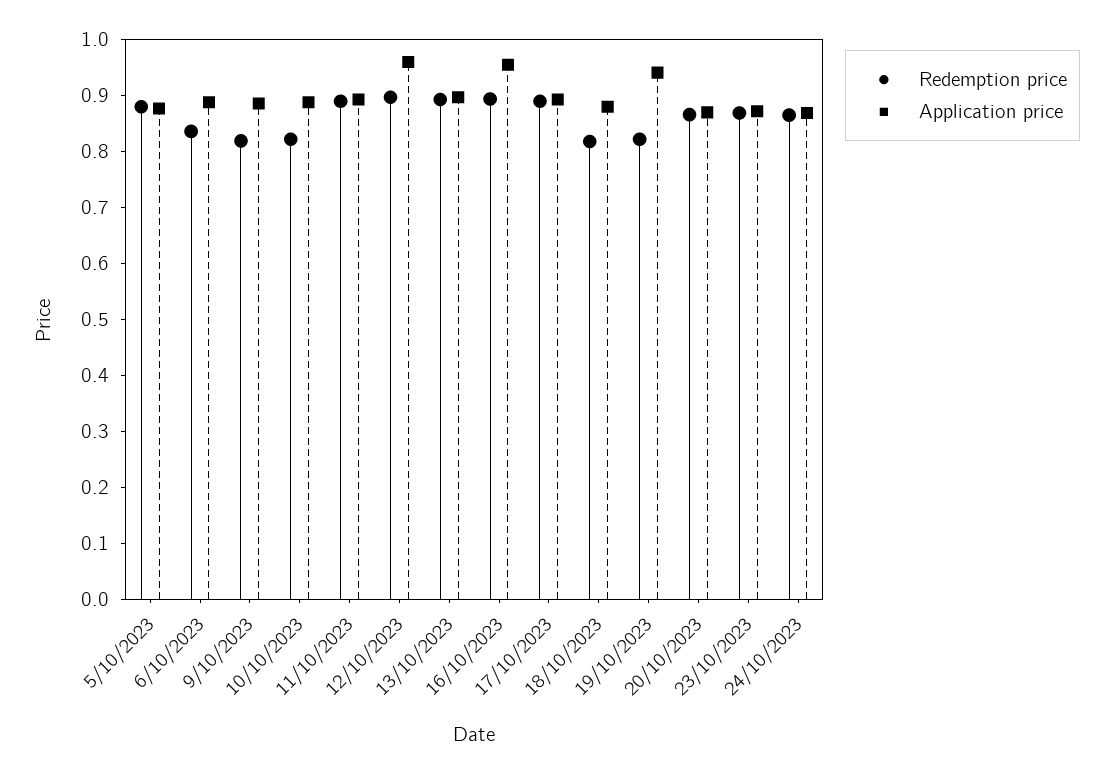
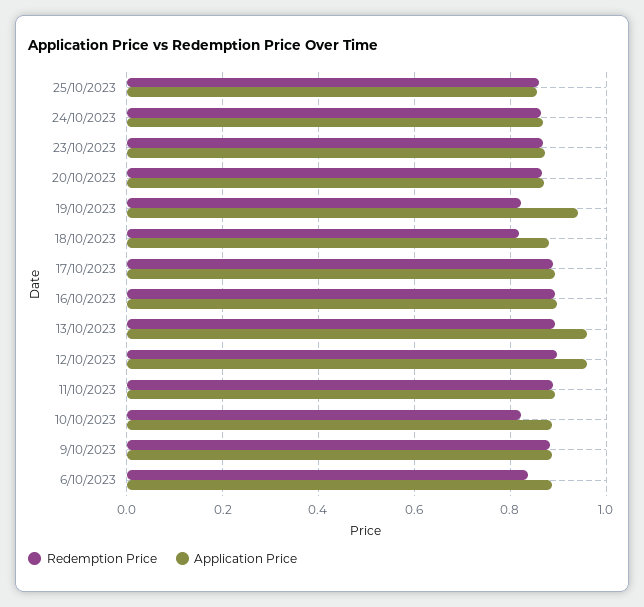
Redemption price, 5/10/2023: 0.88 -> none
Application price, 5/10/2023: 0.88 -> none
Redemption price, 9/10/2023: 0.82 -> 0.88
Application price, 13/10/2023: 0.9 -> 0.96
Application price, 16/10/2023: 0.96 -> 0.9
Redemption price, 25/10/2023: none -> 0.86
Application price, 25/10/2023: none -> 0.86

